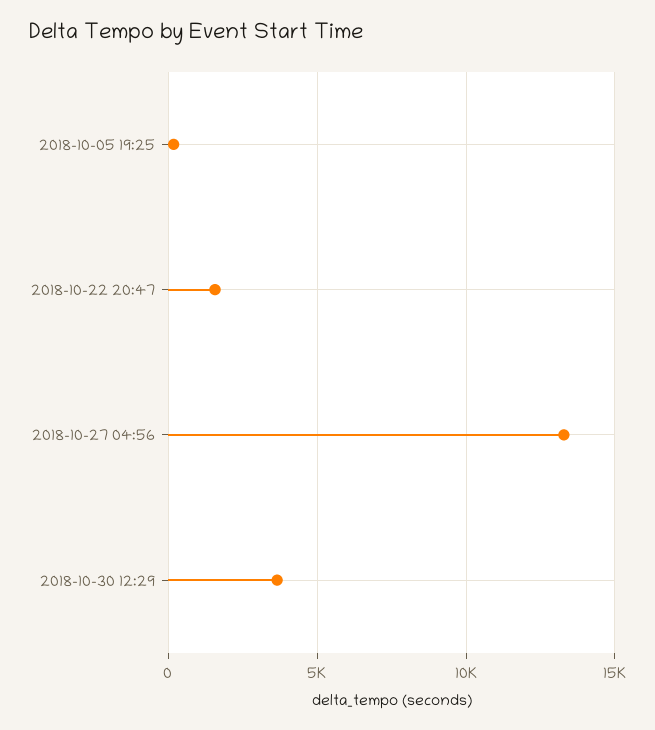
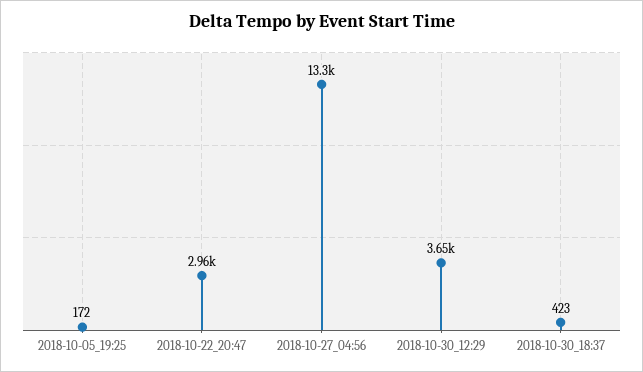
2018-10-22 20:47: 1500 -> 2960
2018-10-30_18:37: none -> 423

